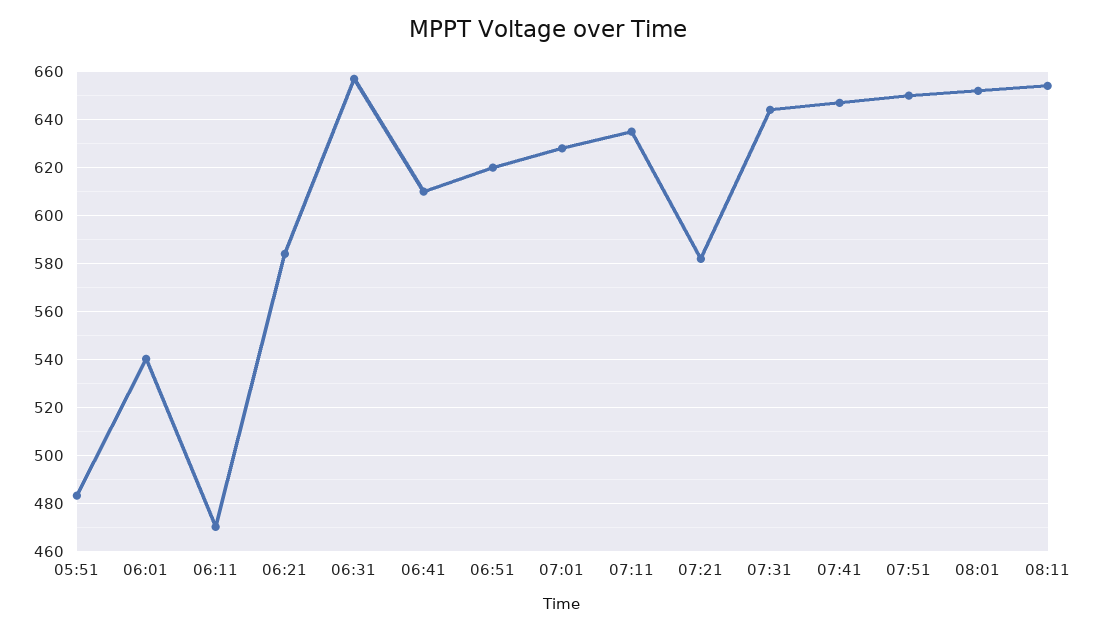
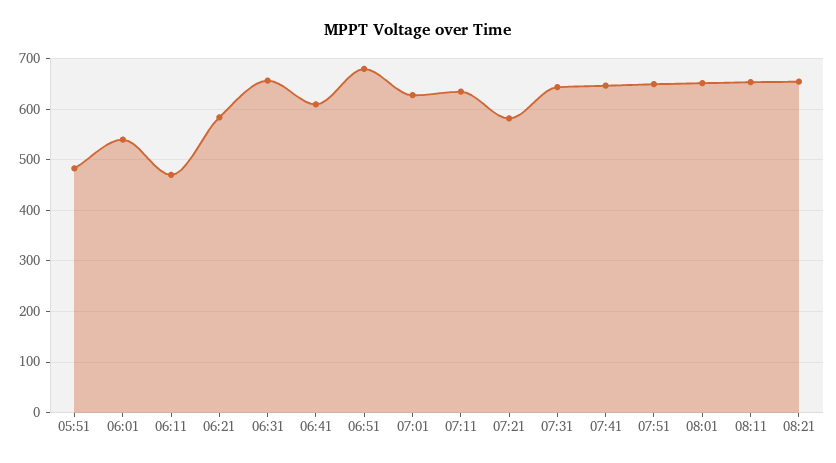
06:51: 620 -> 680
08:21: none -> 660

